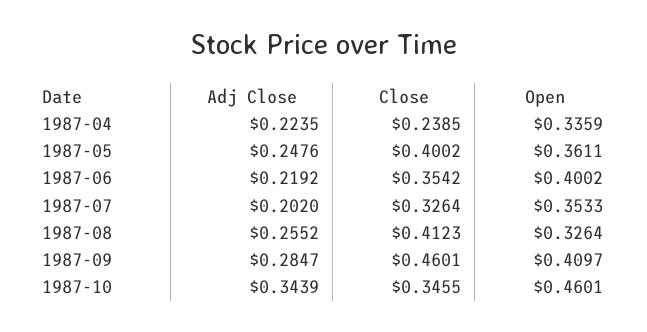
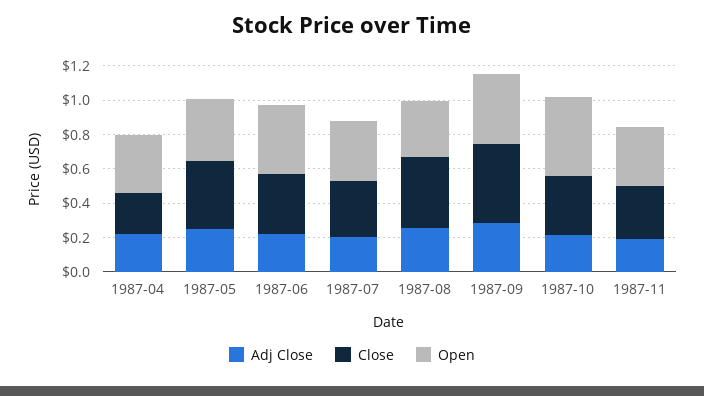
Adj Close, 1987-10: 0.3439 -> 0.2
Adj Close, 1987-11: none -> 0.2
Close, 1987-11: none -> 0.3
Open, 1987-11: none -> 0.35

